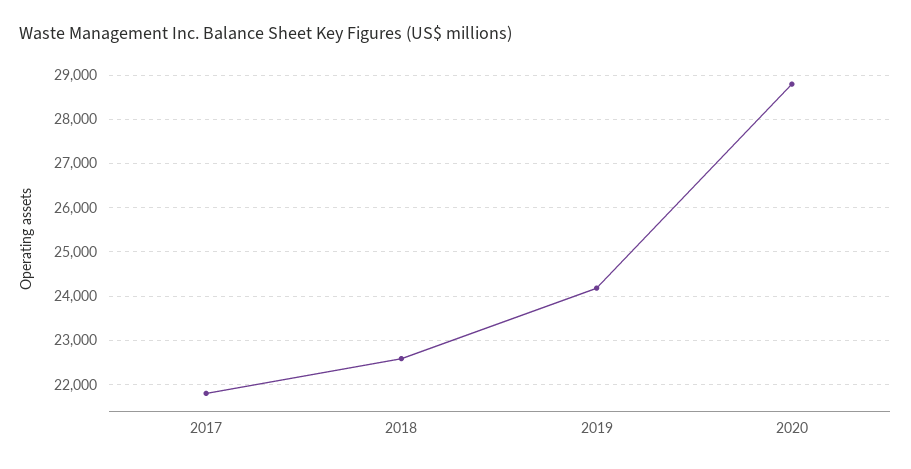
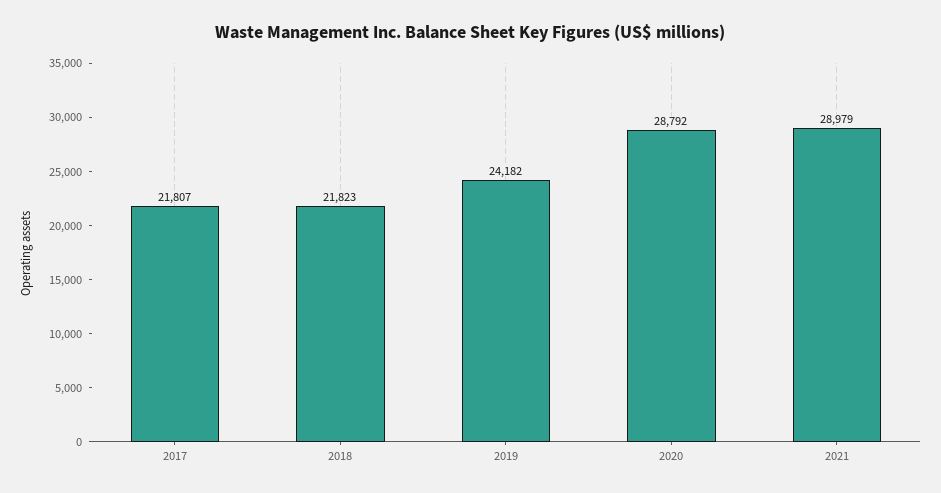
2018: 22600 -> 21823
2021: none -> 28979

